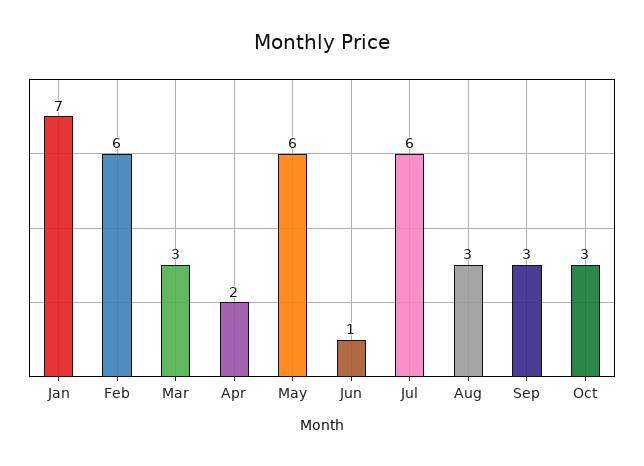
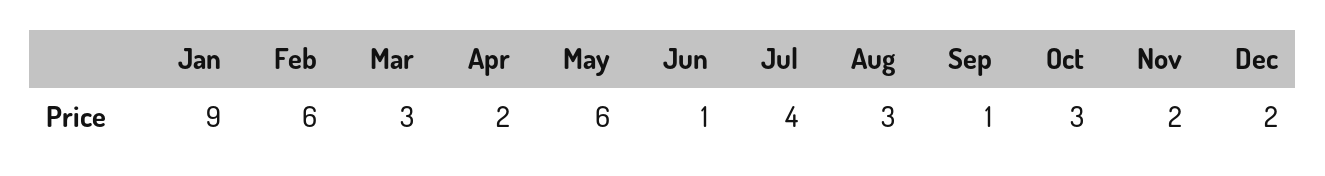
Jan: 7 -> 9
Jul: 6 -> 4
Sep: 3 -> 1
Nov: none -> 2
Dec: none -> 2

